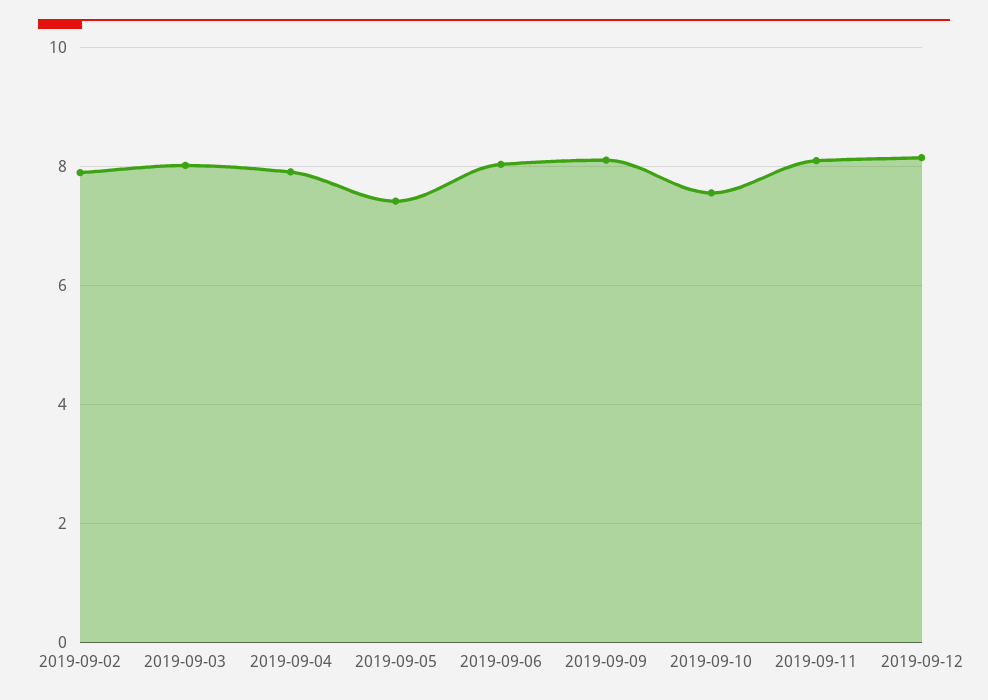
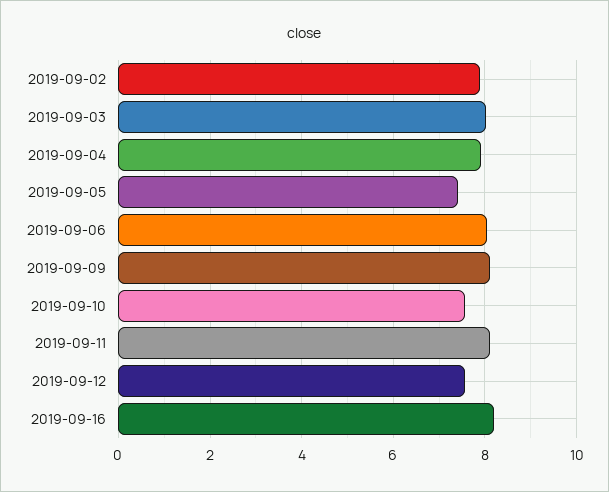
2019-09-12: 8.2 -> 7.6
2019-09-16: none -> 8.2

